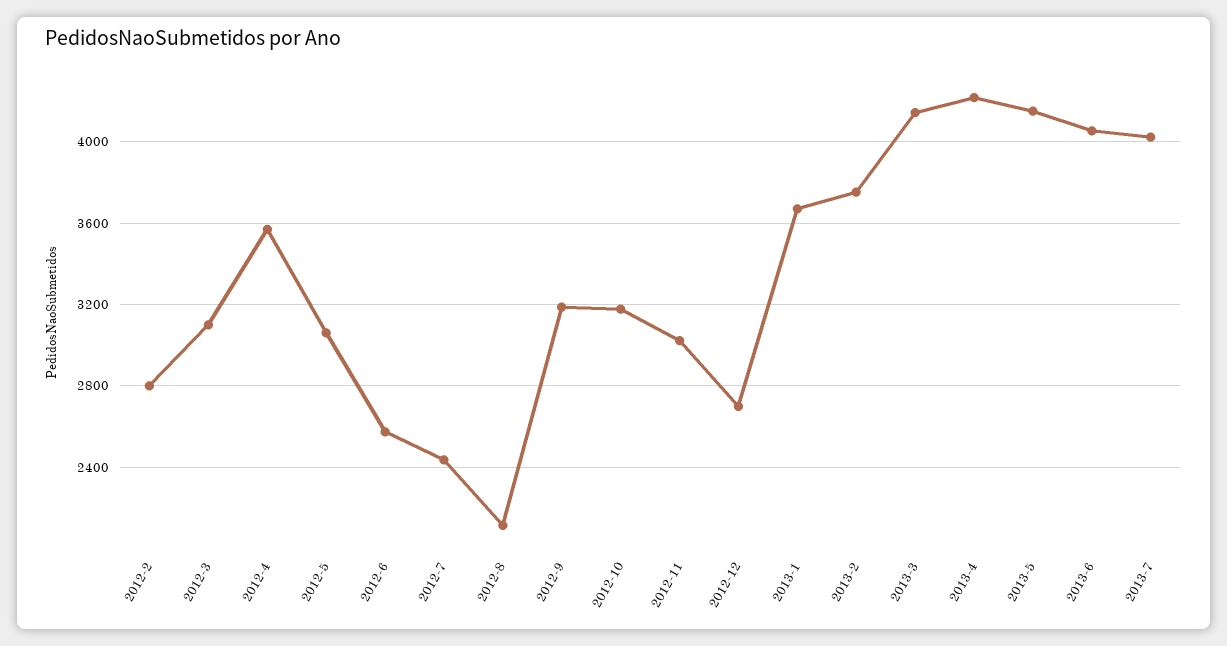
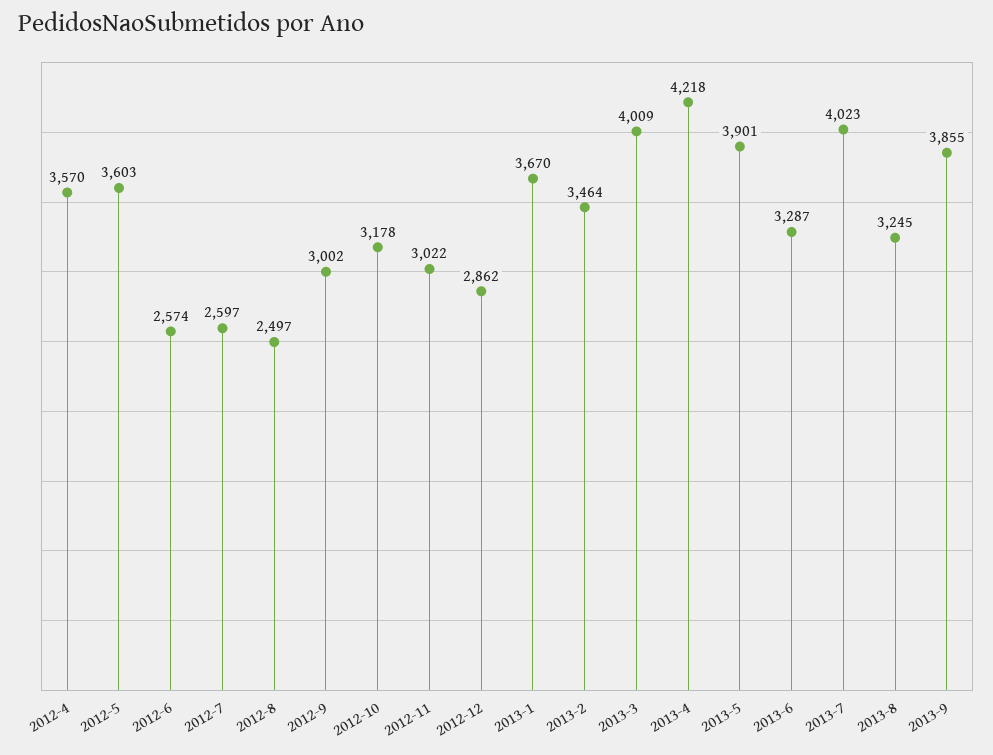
2012-2: 2800 -> none
2012-3: 3100 -> none
2012-5: 3050 -> 3603
2012-7: 2450 -> 2597
2012-8: 2100 -> 2497
2012-9: 3200 -> 3002
2012-12: 2700 -> 2862
2013-2: 3750 -> 3464
2013-3: 4150 -> 4009
2013-5: 4150 -> 3901
2013-6: 4050 -> 3287
2013-8: none -> 3245
2013-9: none -> 3855

